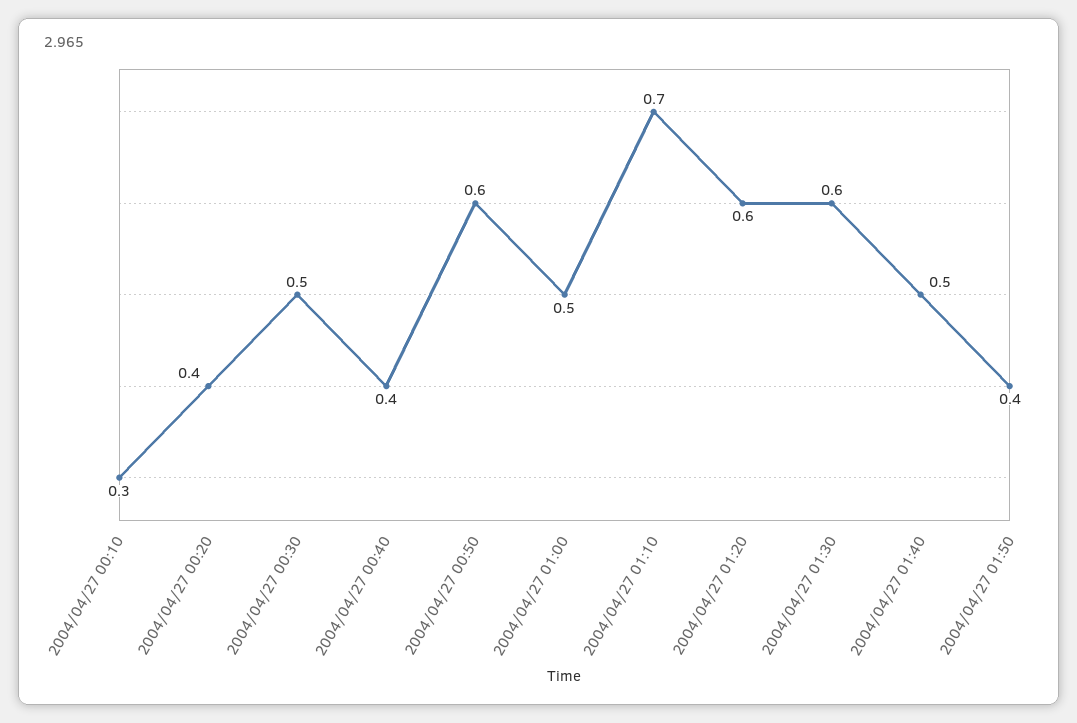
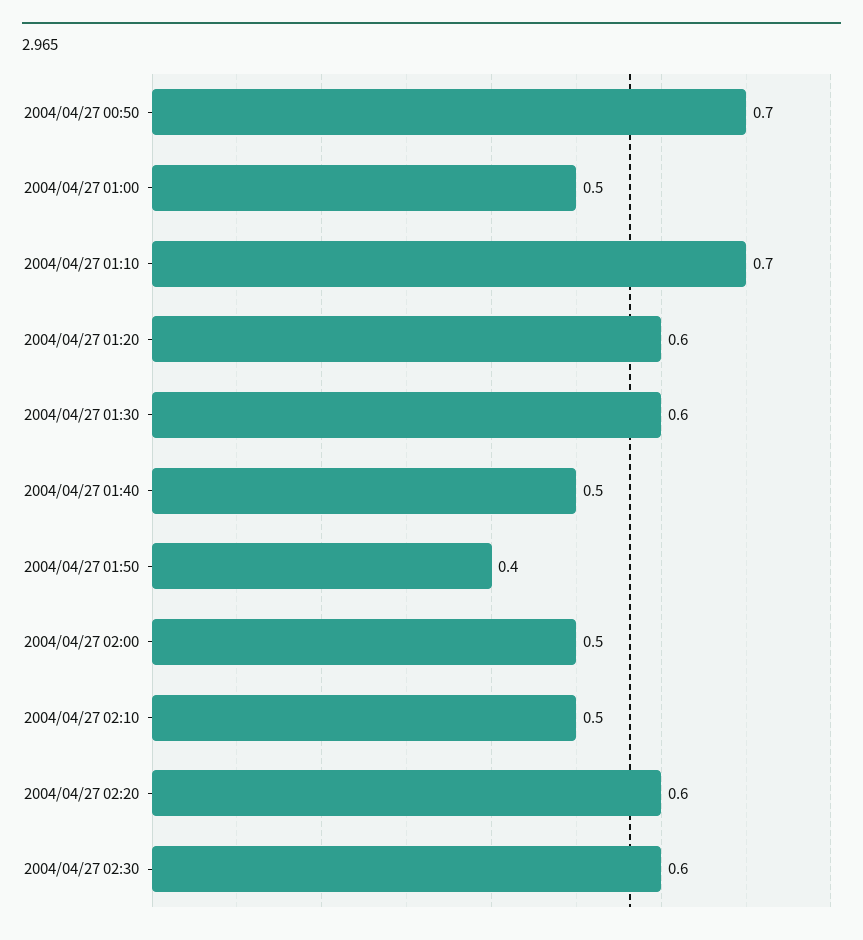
2004/04/27 00:10: 0.3 -> none
2004/04/27 00:20: 0.4 -> none
2004/04/27 00:30: 0.5 -> none
2004/04/27 00:40: 0.4 -> none
2004/04/27 00:50: 0.6 -> 0.7
2004/04/27 02:00: none -> 0.5
2004/04/27 02:10: none -> 0.5
2004/04/27 02:20: none -> 0.6
2004/04/27 02:30: none -> 0.6

